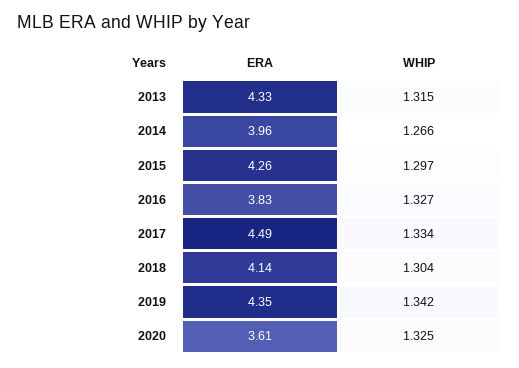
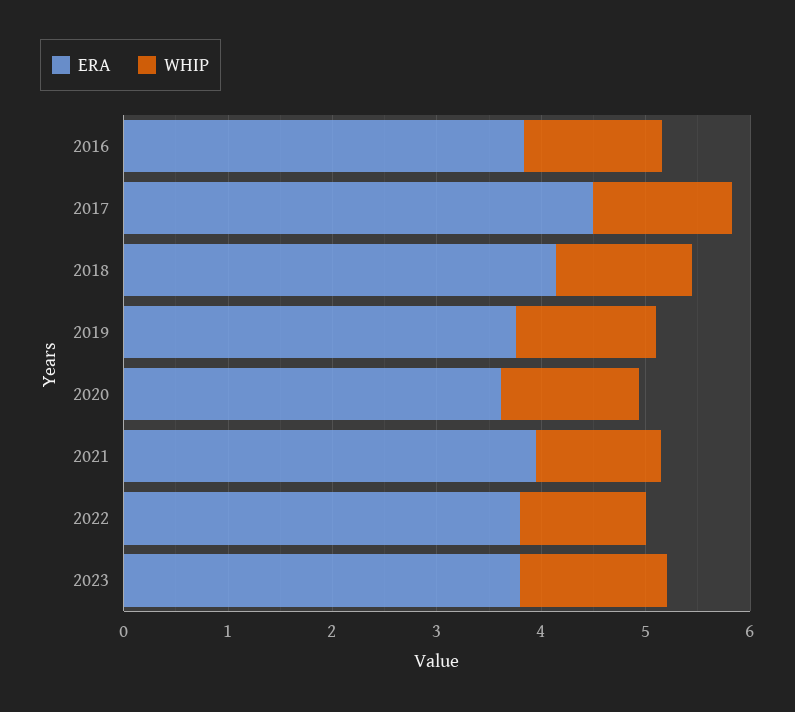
ERA, 2013: 4.33 -> none
WHIP, 2013: 1.315 -> none
ERA, 2014: 3.96 -> none
WHIP, 2014: 1.266 -> none
ERA, 2015: 4.26 -> none
WHIP, 2015: 1.297 -> none
ERA, 2019: 4.35 -> 3.8
ERA, 2021: none -> 4
WHIP, 2021: none -> 1.2
ERA, 2022: none -> 3.8
WHIP, 2022: none -> 1.2
ERA, 2023: none -> 3.8
WHIP, 2023: none -> 1.4

